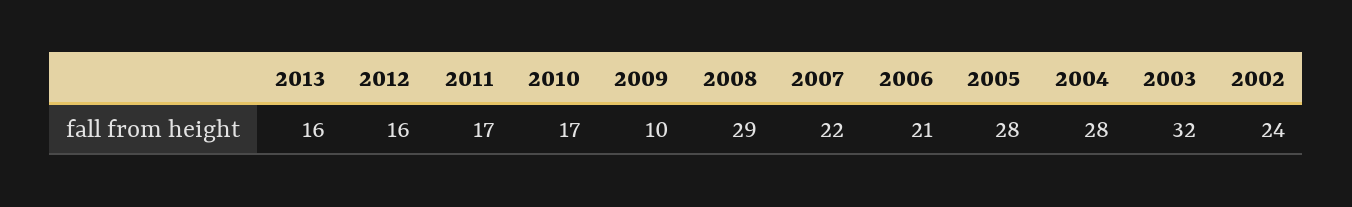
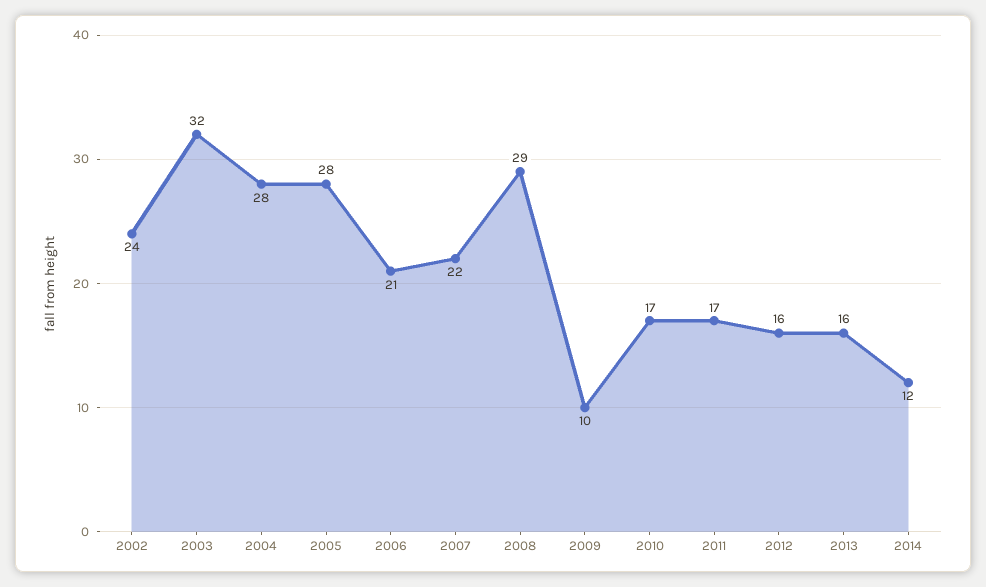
2014: none -> 12

